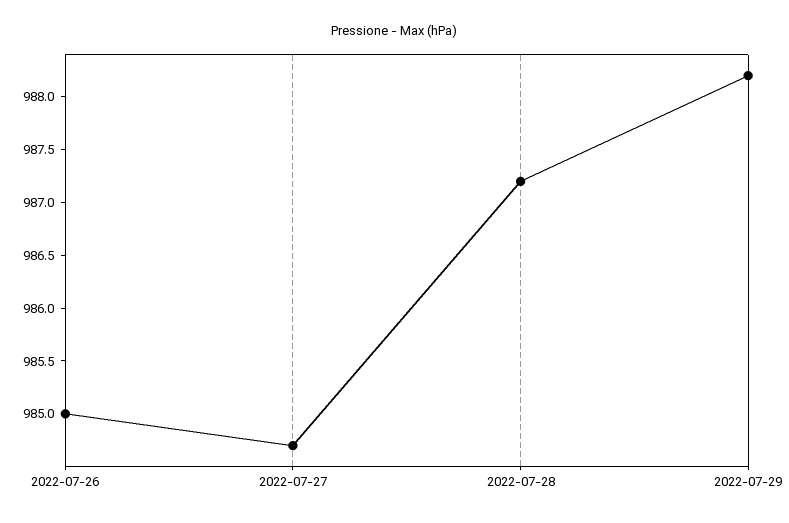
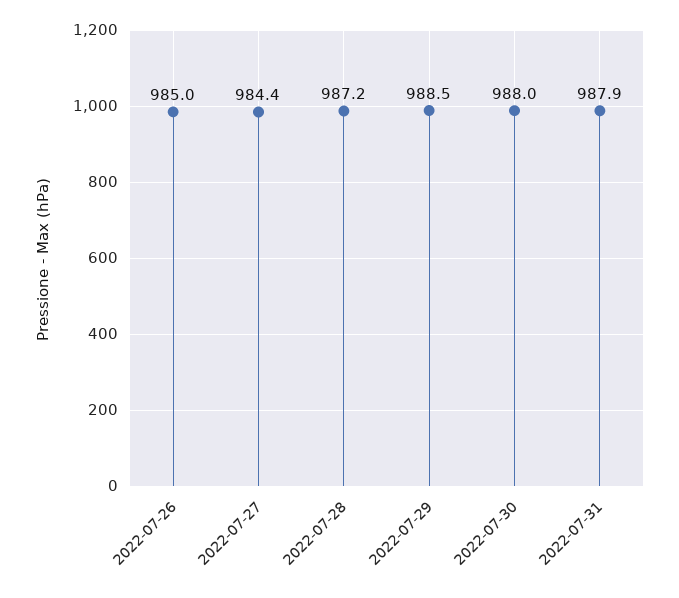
2022-07-27: 984.7 -> 984.4
2022-07-29: 988.2 -> 988.5
2022-07-30: none -> 988
2022-07-31: none -> 987.9

